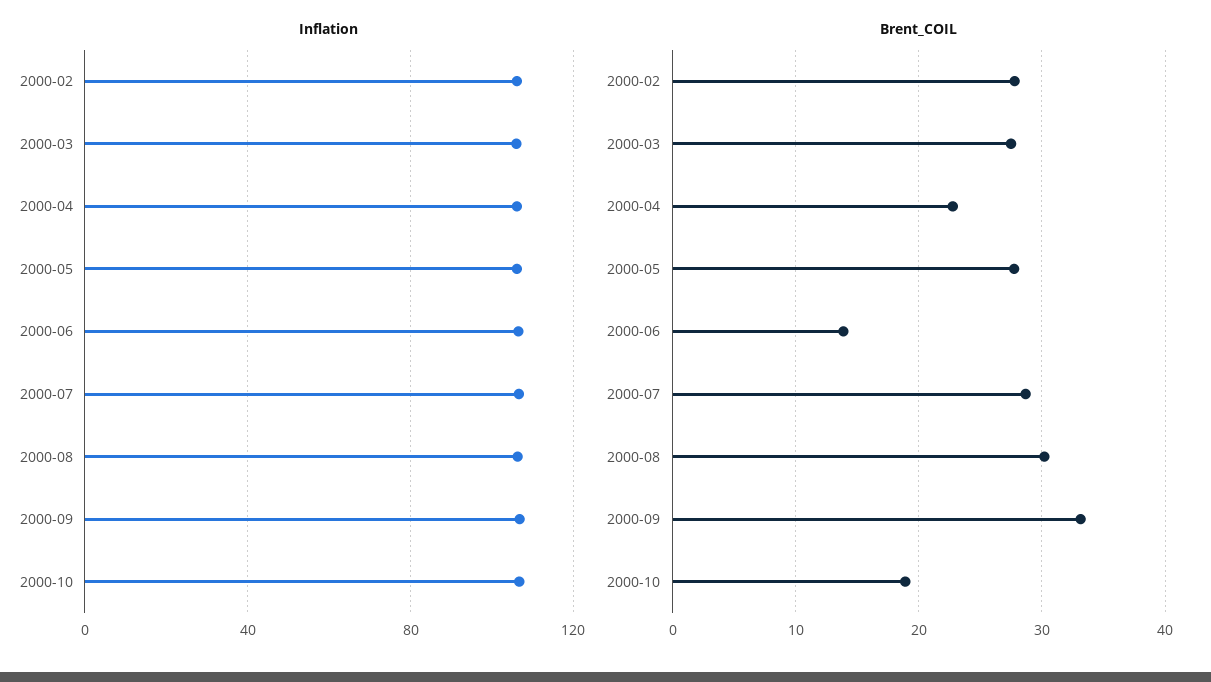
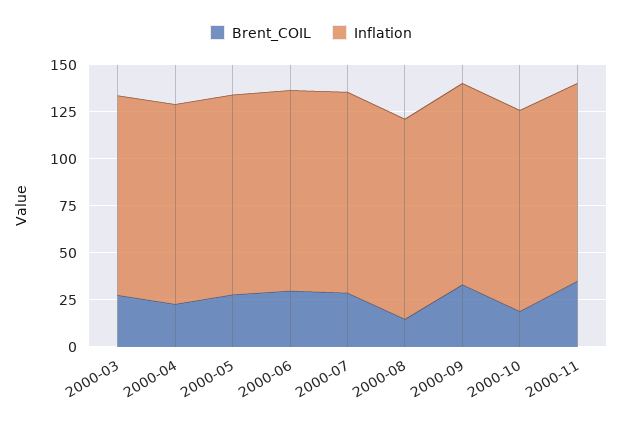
Inflation, 2000-02: 105 -> none
Brent_COIL, 2000-02: 28 -> none
Brent_COIL, 2000-06: 14 -> 30
Brent_COIL, 2000-08: 30 -> 15
Brent_COIL, 2000-11: none -> 35
Inflation, 2000-11: none -> 105

